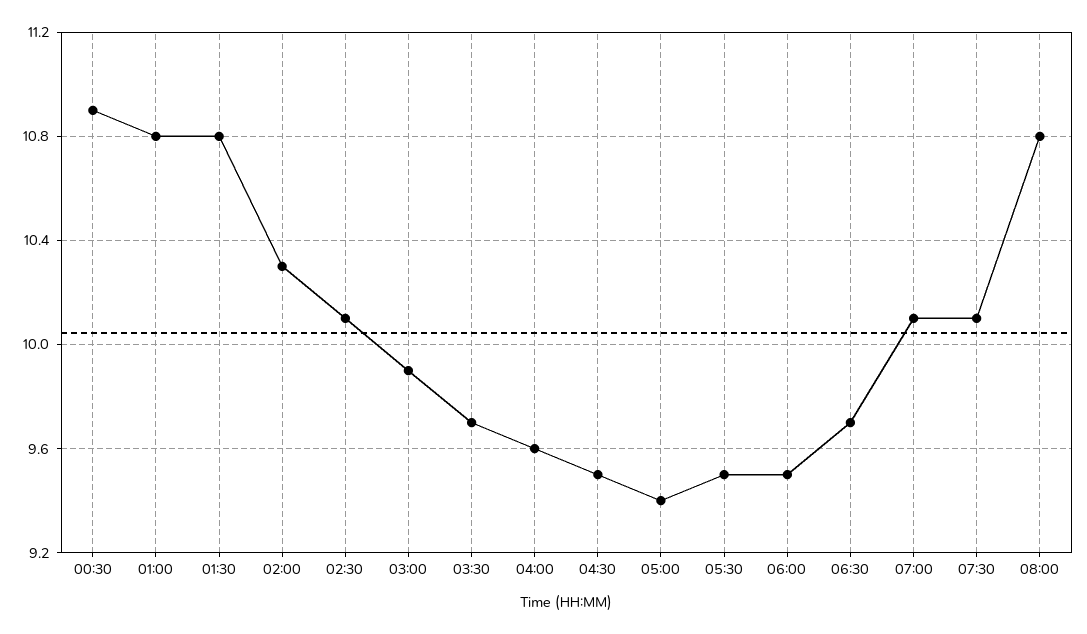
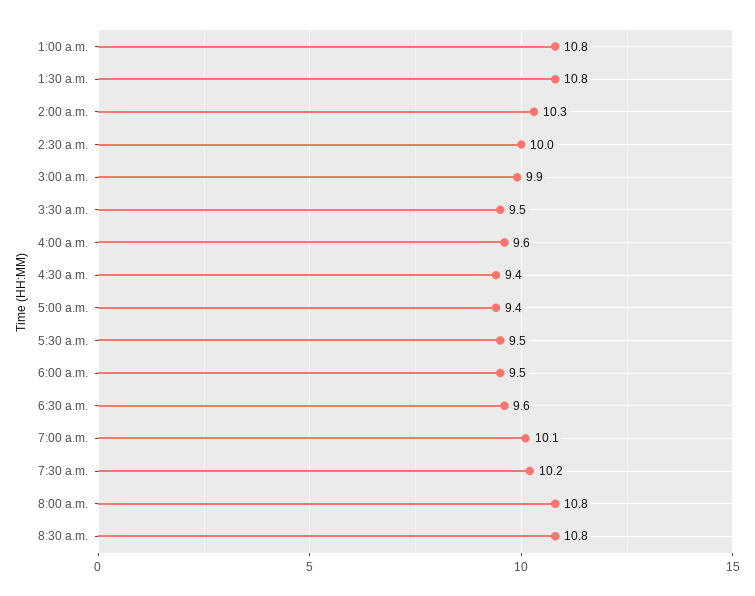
00:30: 10.9 -> none
02:30: 10.1 -> 10
03:30: 9.7 -> 9.5
04:30: 9.5 -> 9.4
06:30: 9.7 -> 9.6
07:30: 10.1 -> 10.2
8:30 a.m.: none -> 10.8

